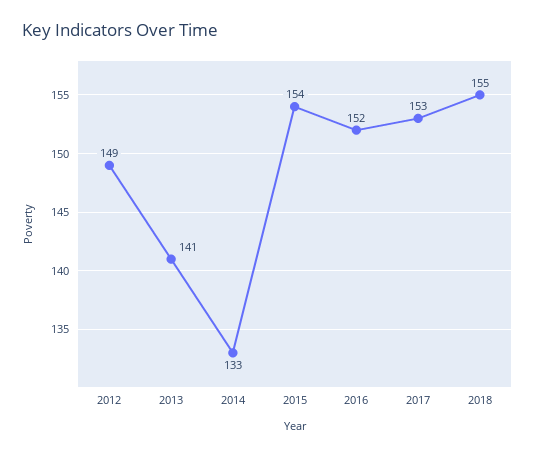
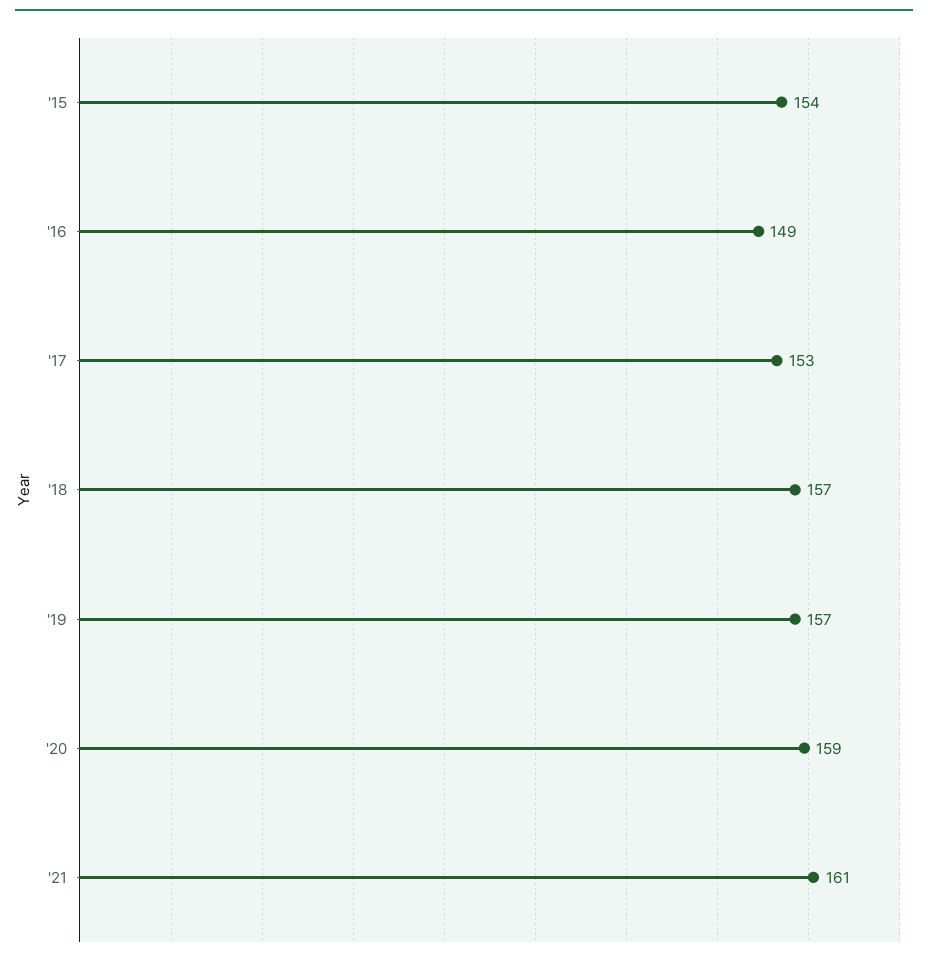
2012: 149 -> none
2013: 141 -> none
2014: 133 -> none
2016: 152 -> 149
2018: 155 -> 157
'19: none -> 157
'20: none -> 159
'21: none -> 161

